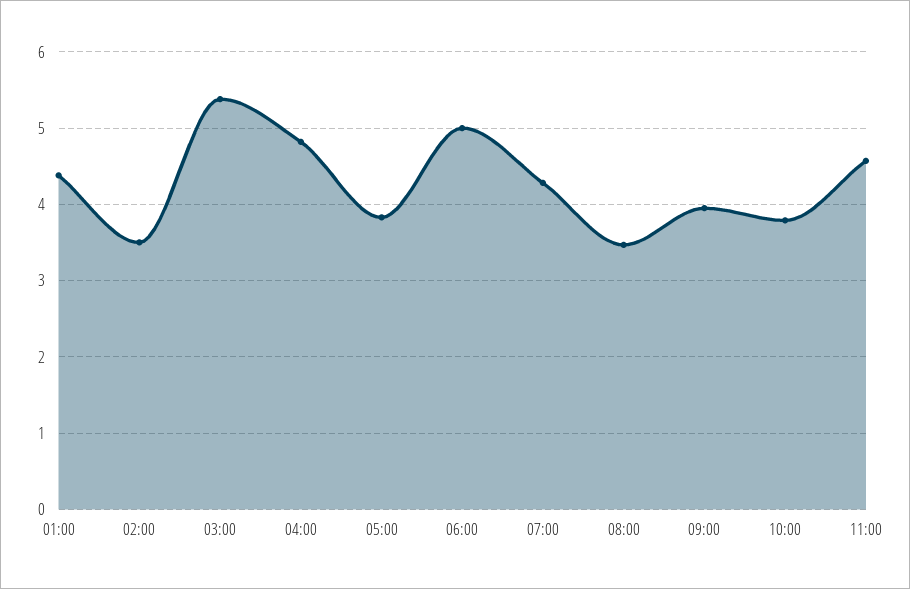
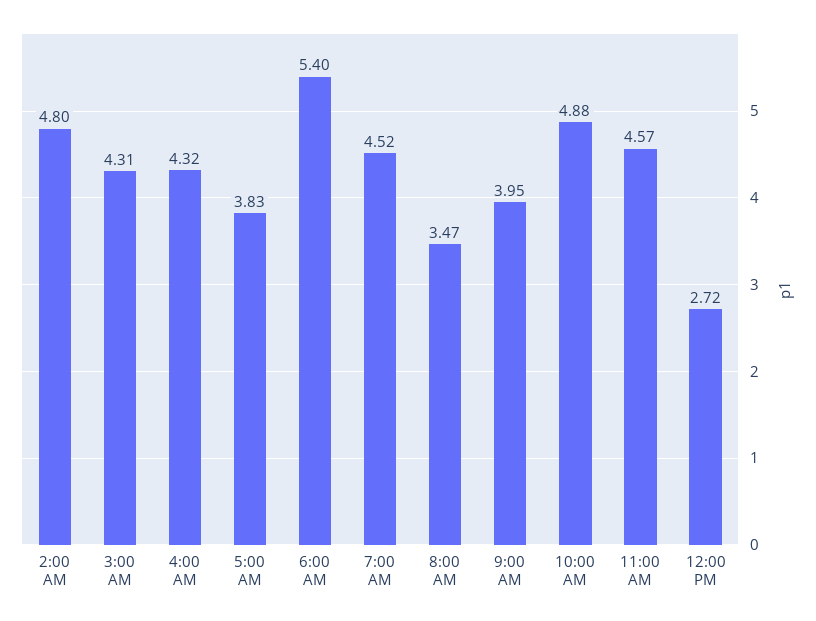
01:00: 4.4 -> none
02:00: 3.5 -> 4.8
03:00: 5.4 -> 4.31
04:00: 4.8 -> 4.32
06:00: 5 -> 5.4
07:00: 4.3 -> 4.52
10:00: 3.8 -> 4.88
12:00 PM: none -> 2.72

